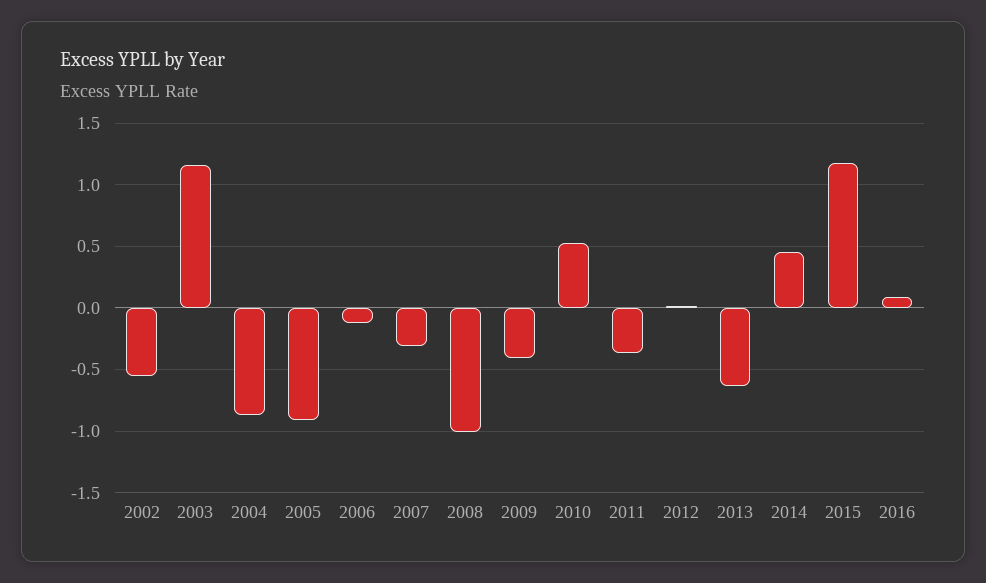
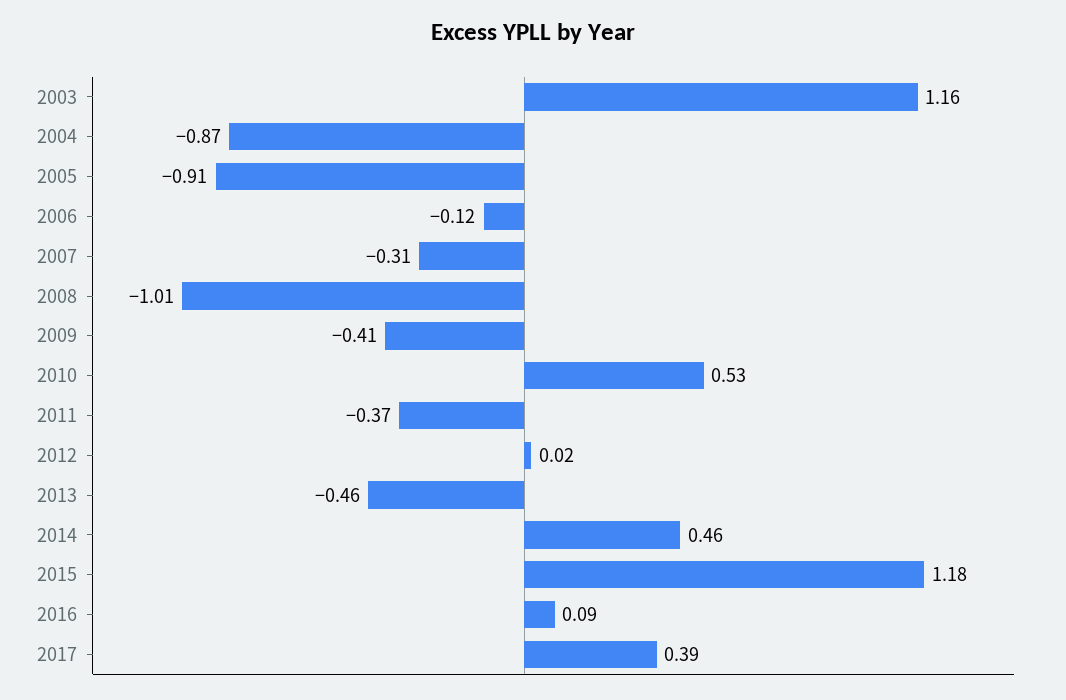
2002: -0.55 -> none
2013: -0.65 -> -0.46
2017: none -> 0.39

